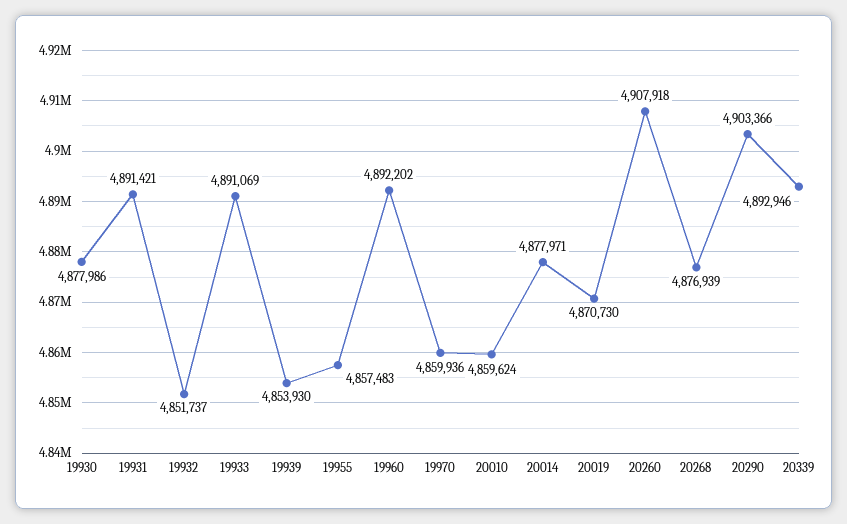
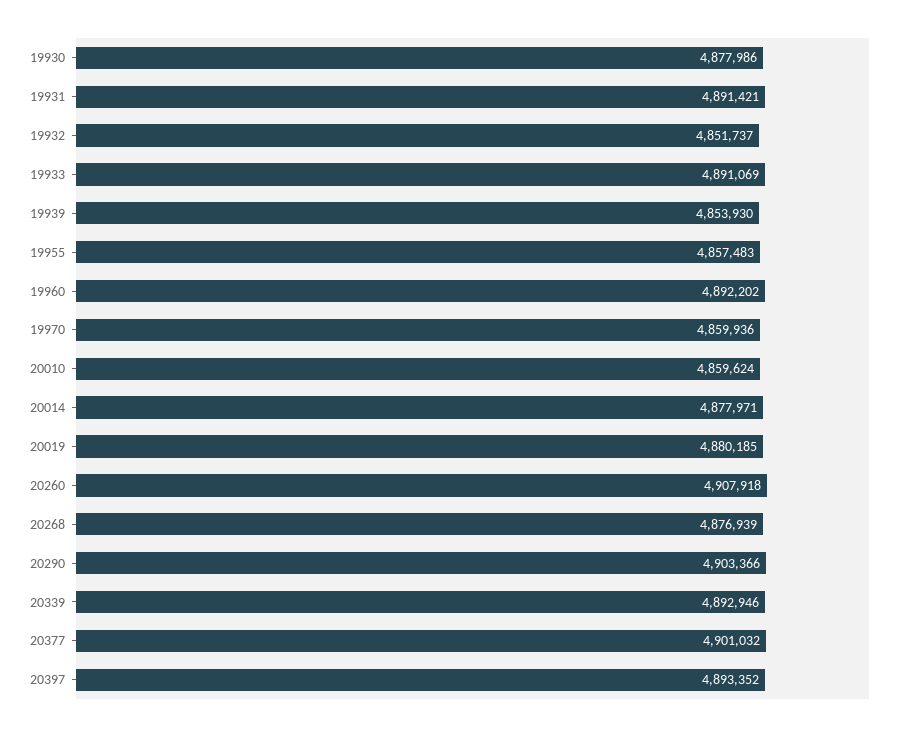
20019: 4870730 -> 4880185
20377: none -> 4901032
20397: none -> 4893352

